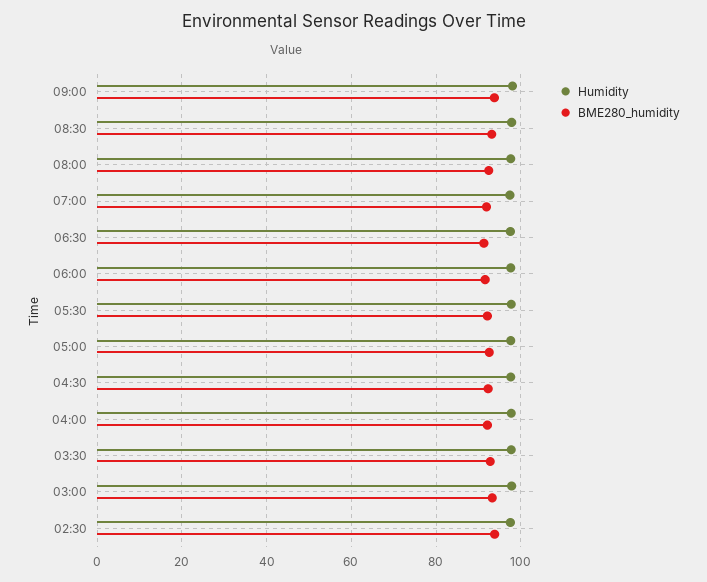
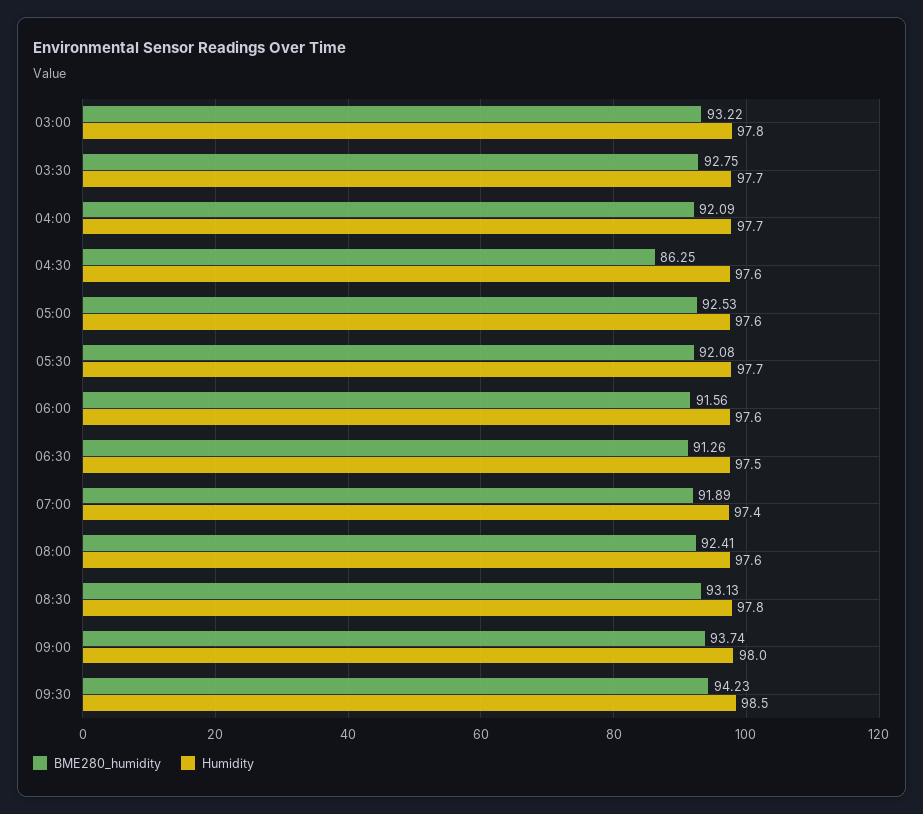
BME280_humidity, 04:30: 92 -> 86.25
Humidity, 02:30: 98 -> none
BME280_humidity, 02:30: 94 -> none
BME280_humidity, 09:30: none -> 94.23
Humidity, 09:30: none -> 98.5

